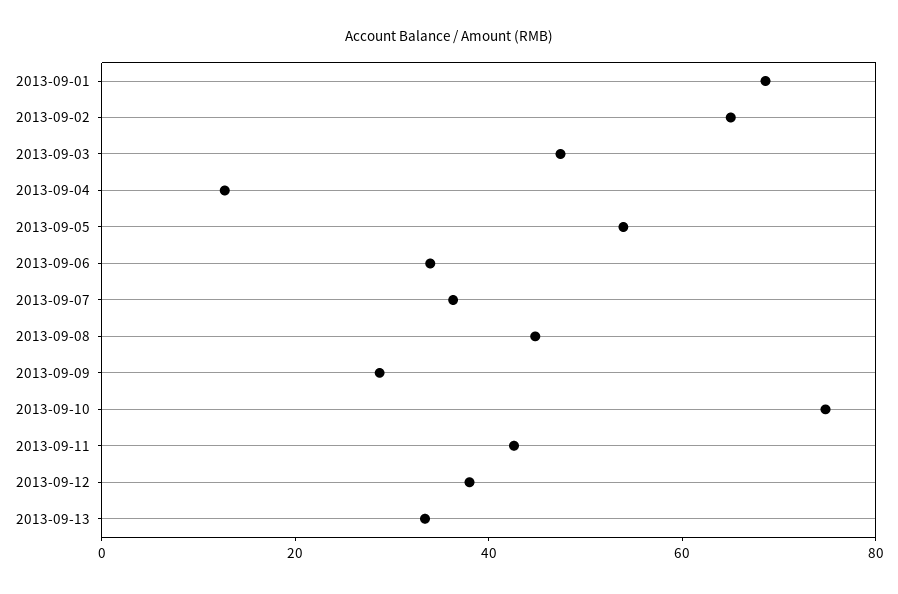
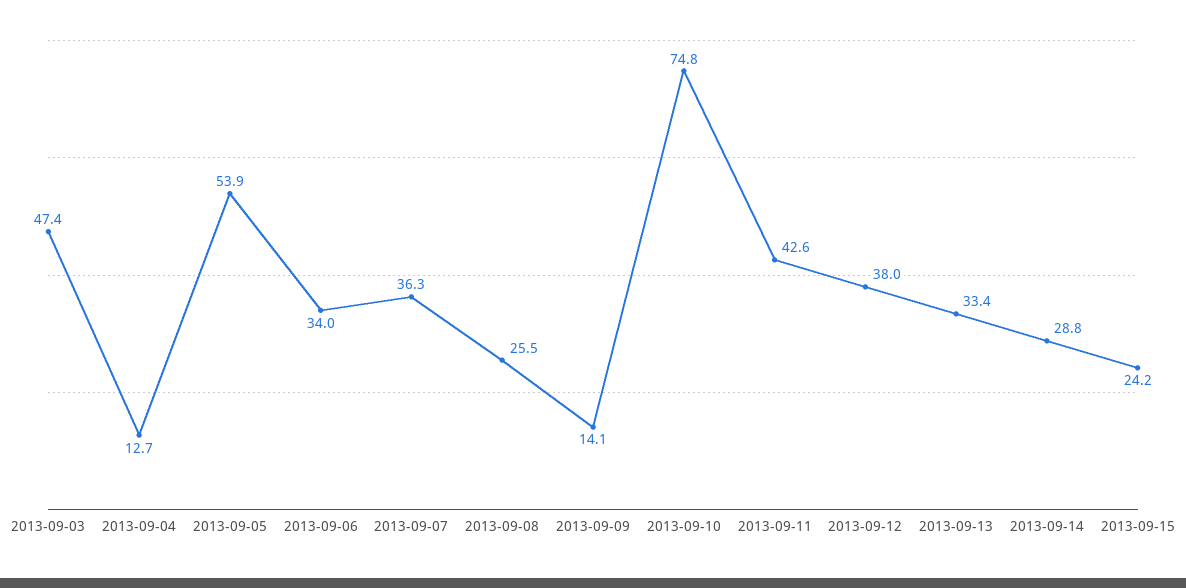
2013-09-01: 70 -> none
2013-09-02: 65 -> none
2013-09-08: 45 -> 25.5
2013-09-09: 30 -> 14.1
2013-09-14: none -> 28.8
2013-09-15: none -> 24.2

